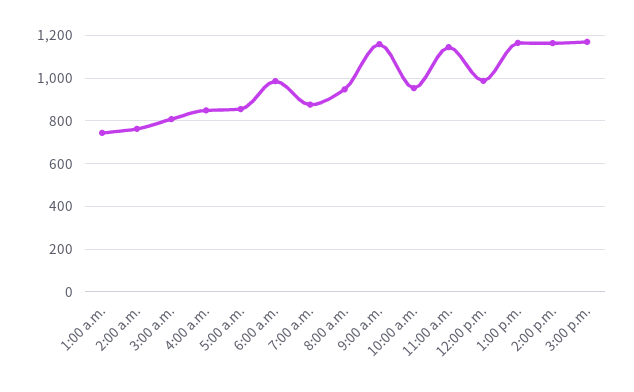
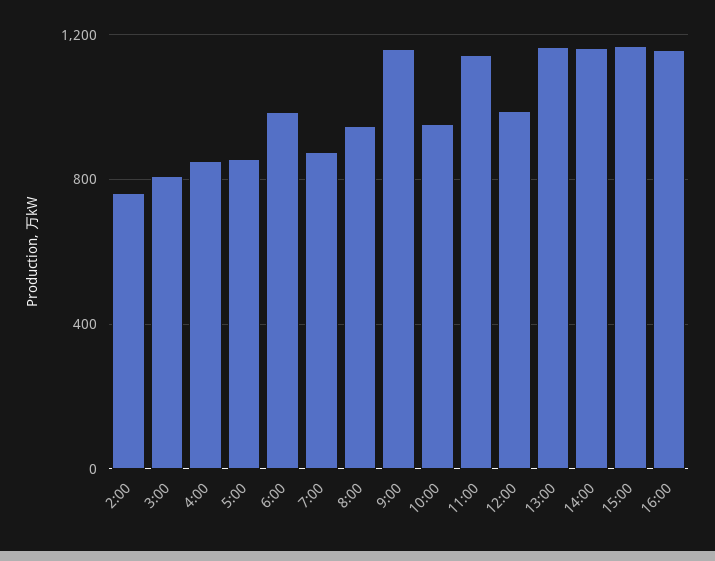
1:00 a.m.: 750 -> none
16:00: none -> 1150

